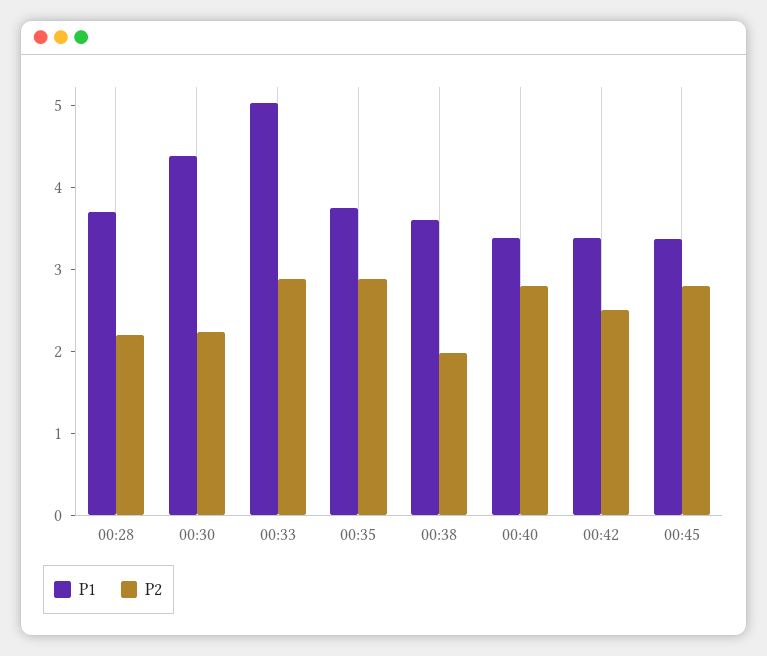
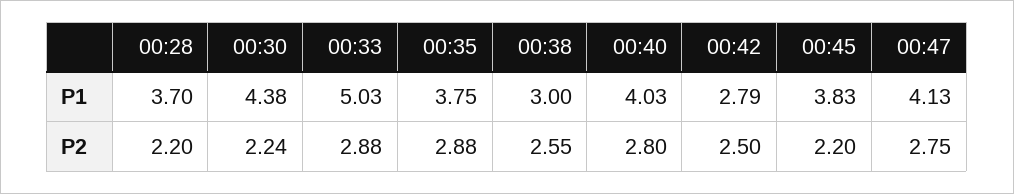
P1, 00:38: 3.6 -> 3
P2, 00:38: 2 -> 2.55
P1, 00:40: 3.4 -> 4.03
P1, 00:42: 3.4 -> 2.79
P1, 00:45: 3.4 -> 3.83
P2, 00:45: 2.8 -> 2.2
P1, 00:47: none -> 4.13
P2, 00:47: none -> 2.75

